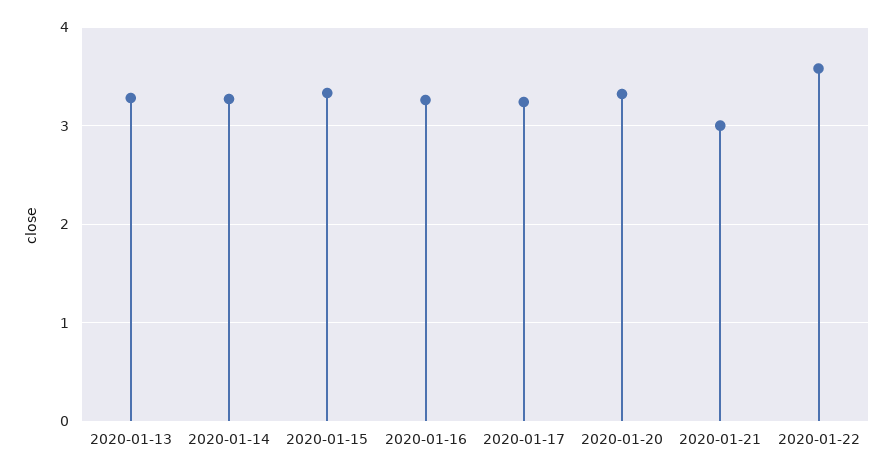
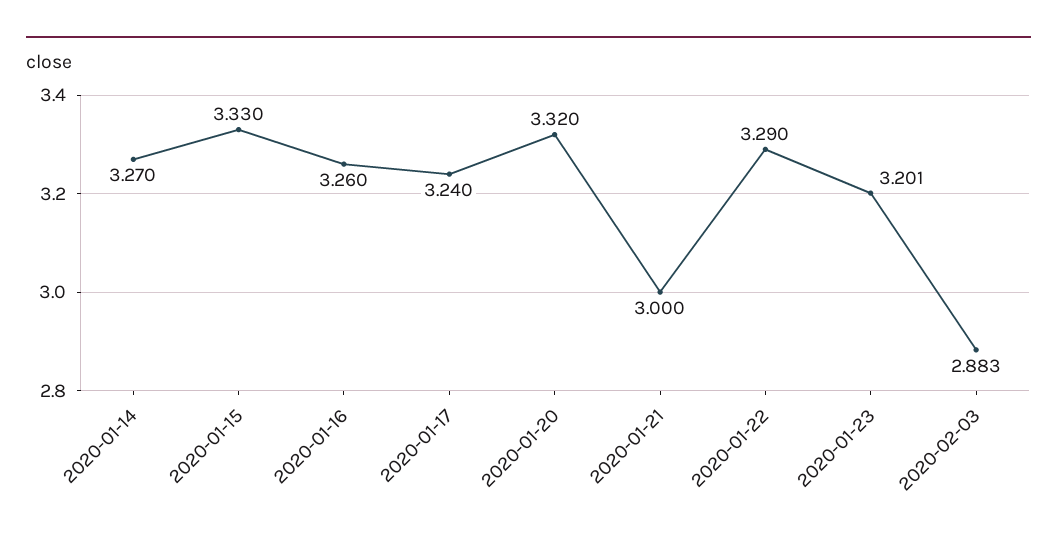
2020-01-13: 3.3 -> none
2020-01-22: 3.6 -> 3.29
2020-01-23: none -> 3.201
2020-02-03: none -> 2.883

